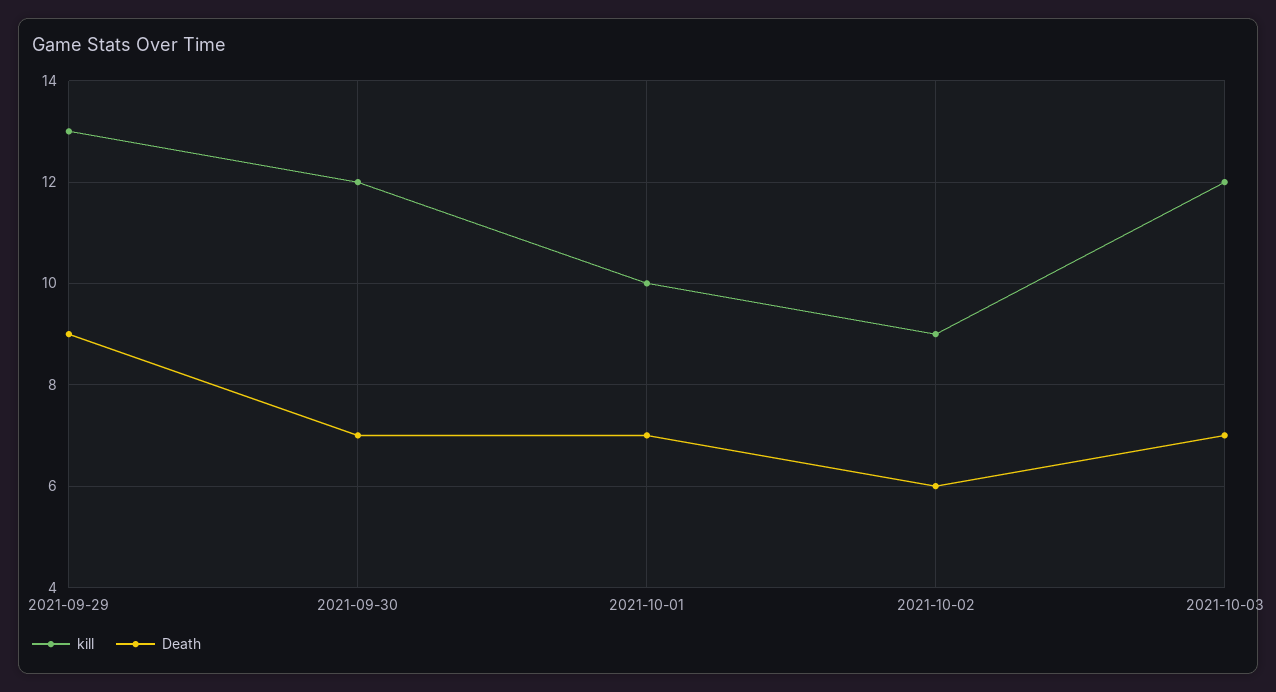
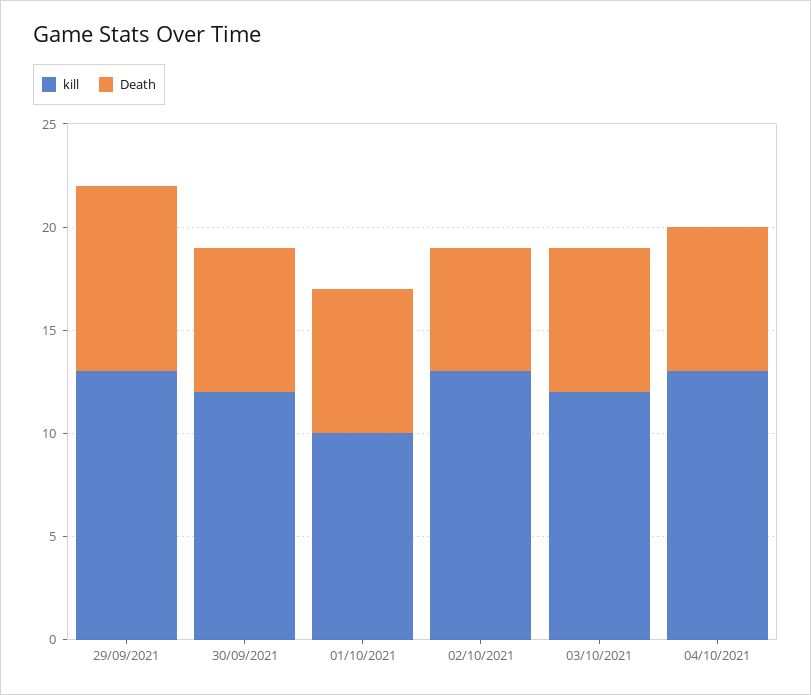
kill, 2021-10-02: 9 -> 13
kill, 04/10/2021: none -> 13
Death, 04/10/2021: none -> 7

